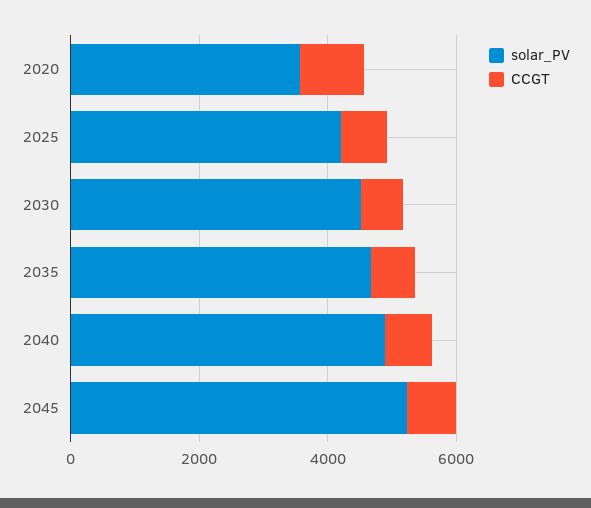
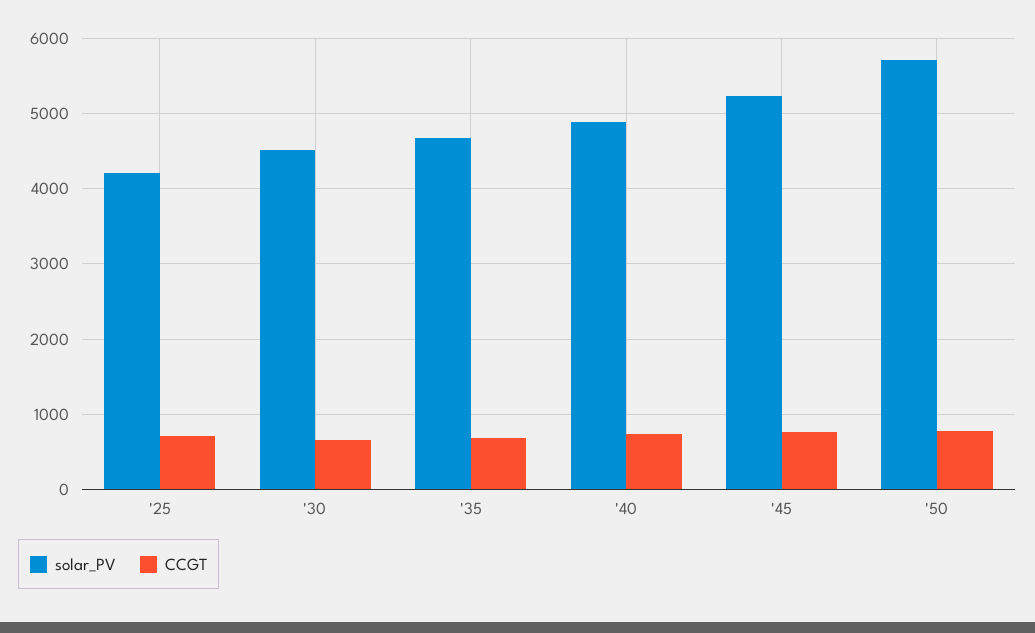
solar_PV, 2020: 3500 -> none
CCGT, 2020: 1000 -> none
solar_PV, '50: none -> 5700
CCGT, '50: none -> 800

